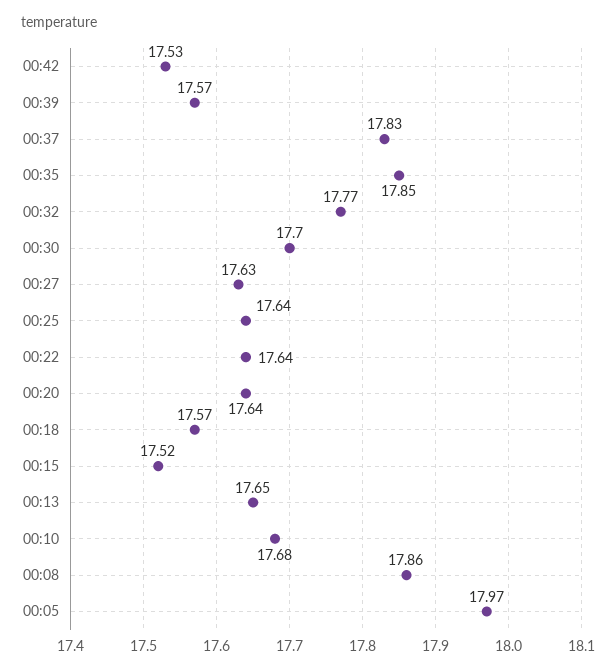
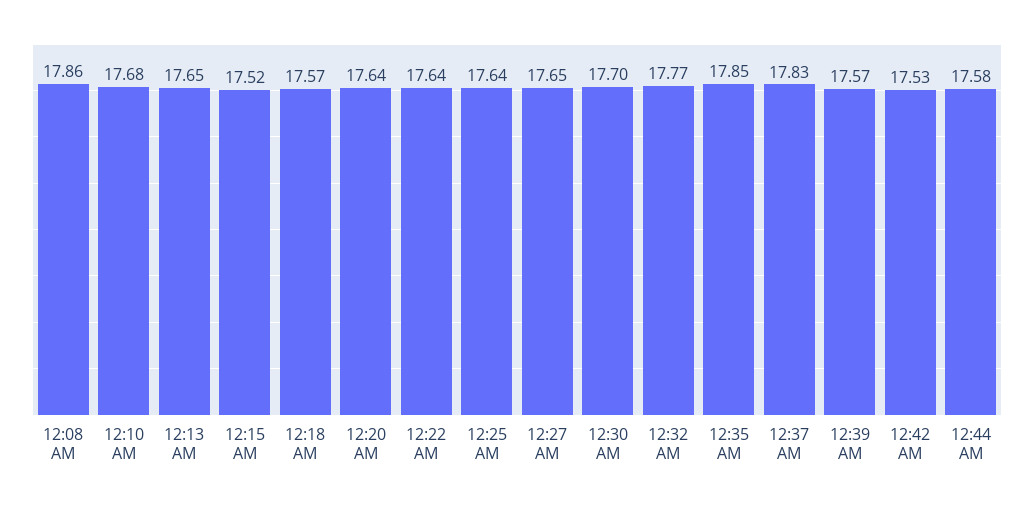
00:27: 17.63 -> 17.65
00:05: 17.97 -> none
12:44 AM: none -> 17.58

